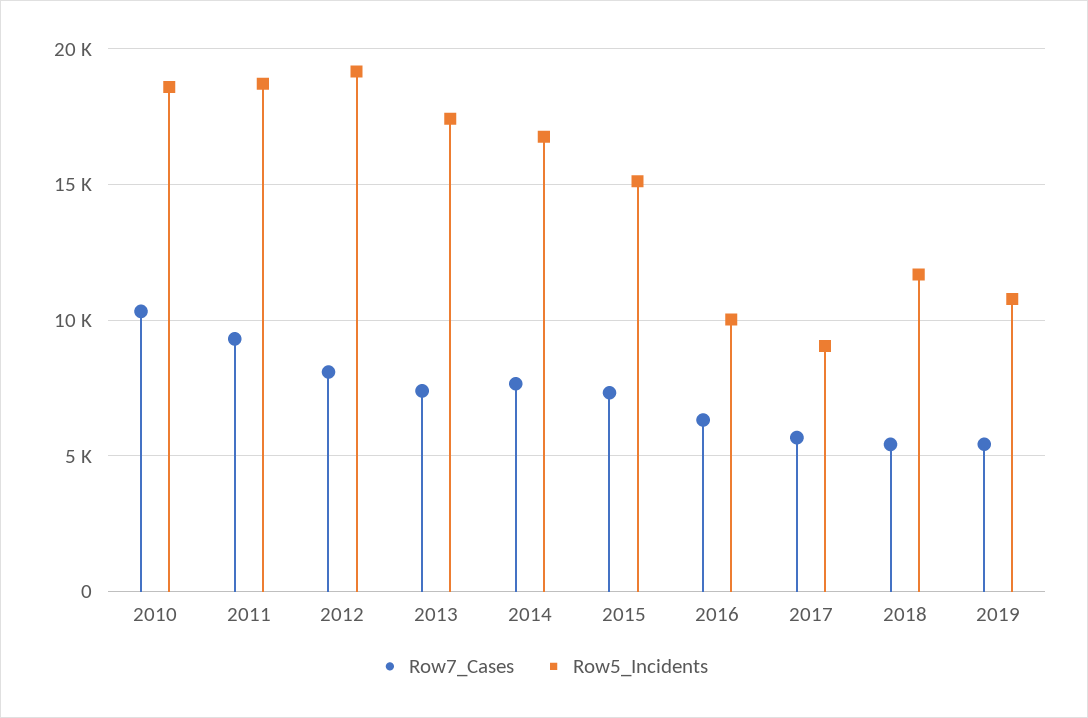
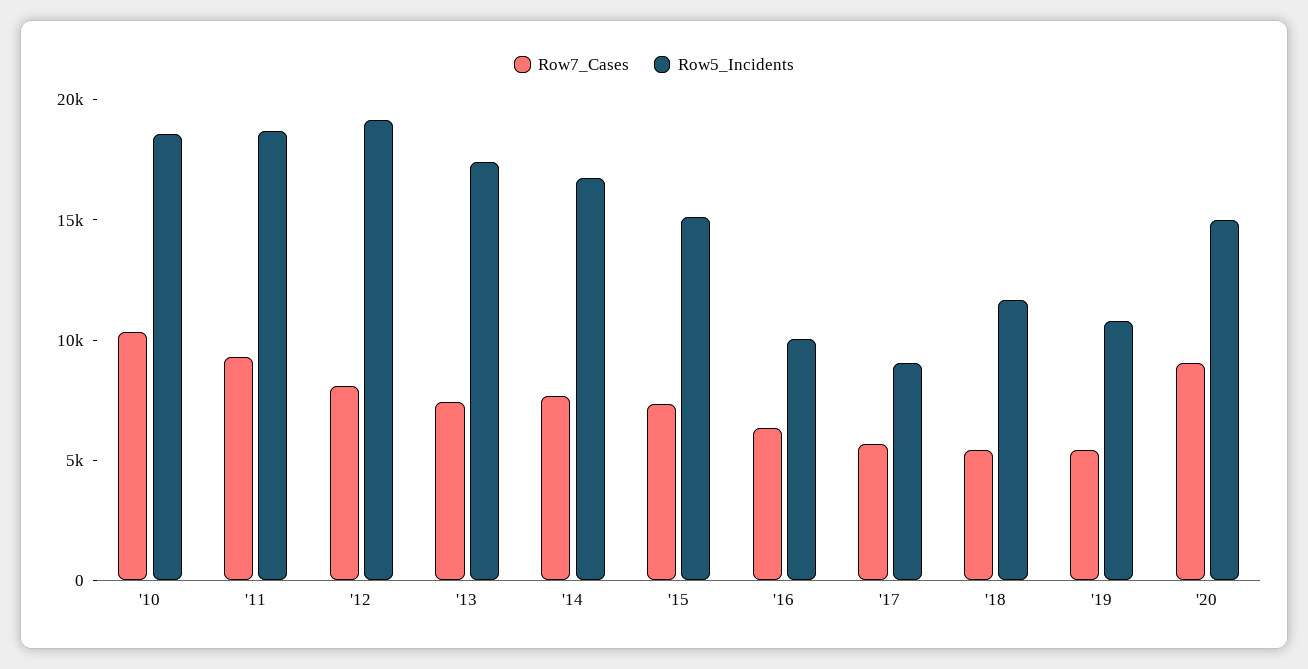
Row7_Cases, '20: none -> 9000
Row5_Incidents, '20: none -> 15000

